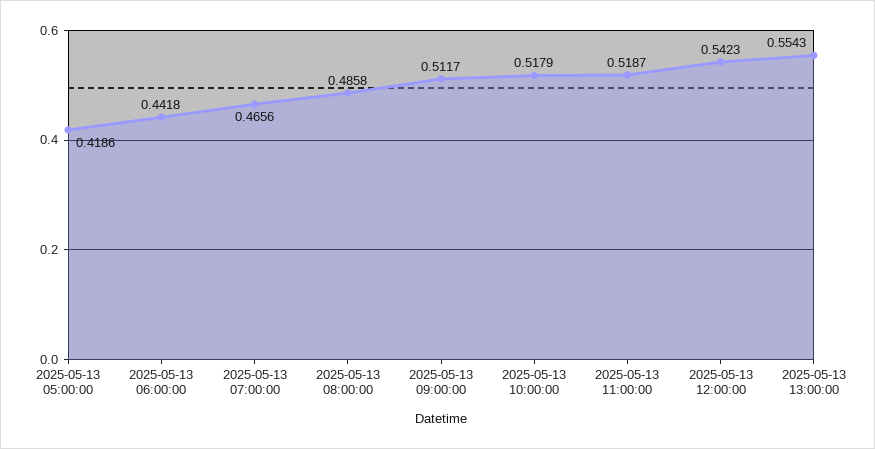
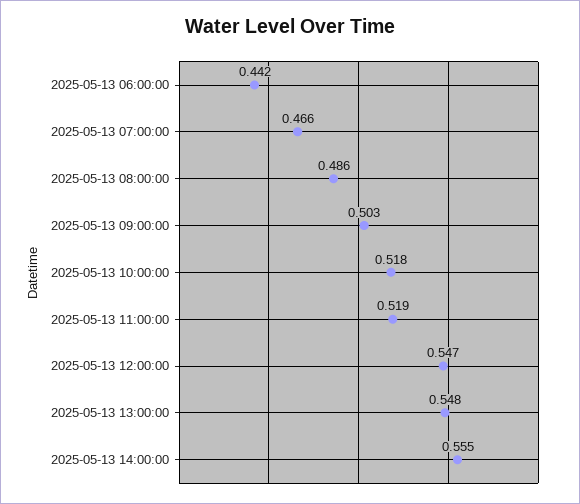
2025-05-13 05:00:00: 0.4186 -> none
2025-05-13 09:00:00: 0.5117 -> 0.503
2025-05-13 12:00:00: 0.5423 -> 0.547
2025-05-13 13:00:00: 0.5543 -> 0.548
2025-05-13 14:00:00: none -> 0.555

